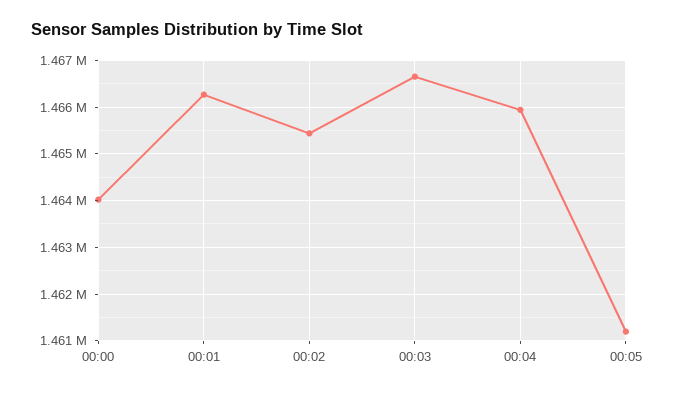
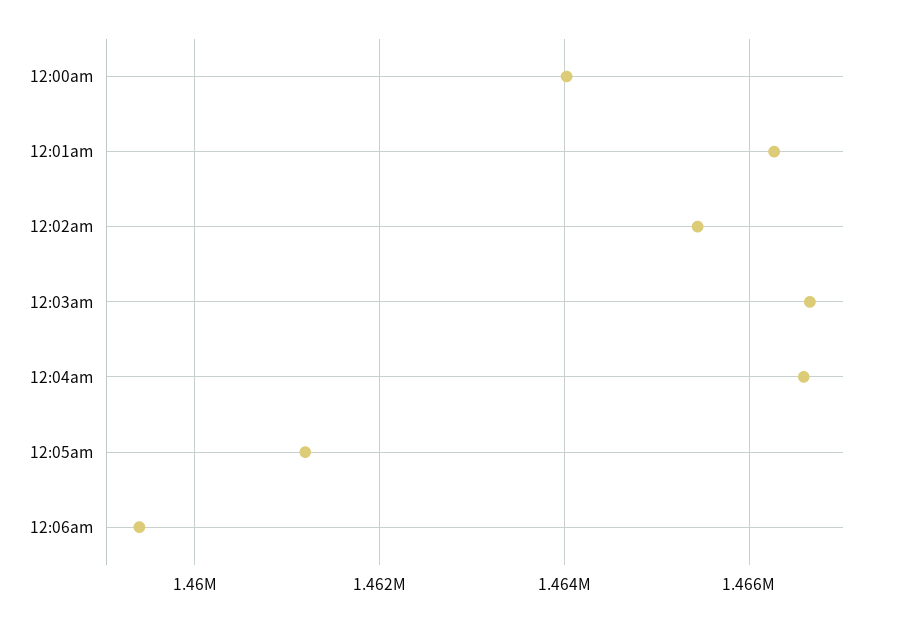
00:04: 1466000 -> 1466600
12:06am: none -> 1459400

